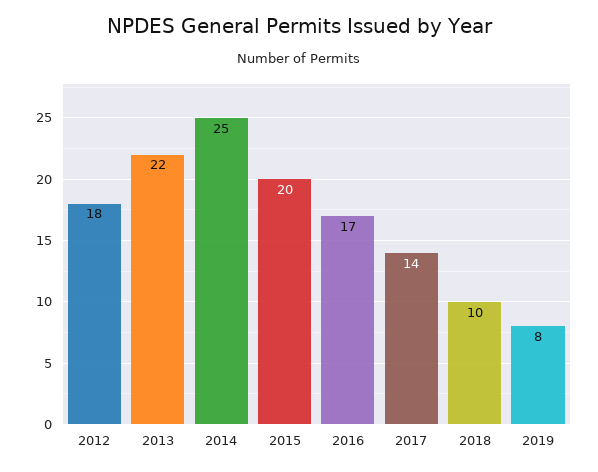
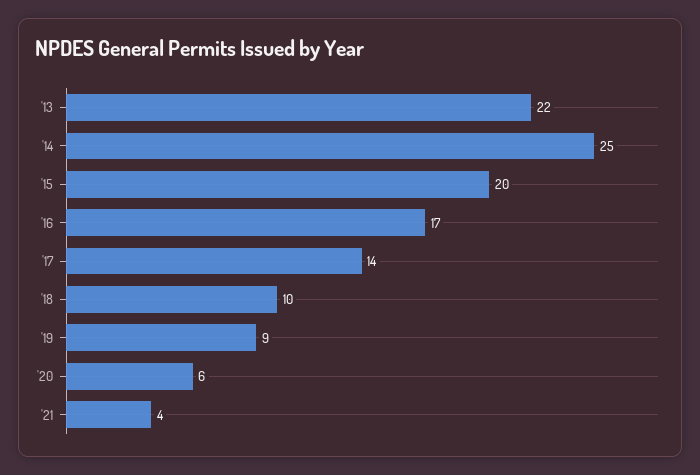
2012: 18 -> none
2019: 8 -> 9
'20: none -> 6
'21: none -> 4

